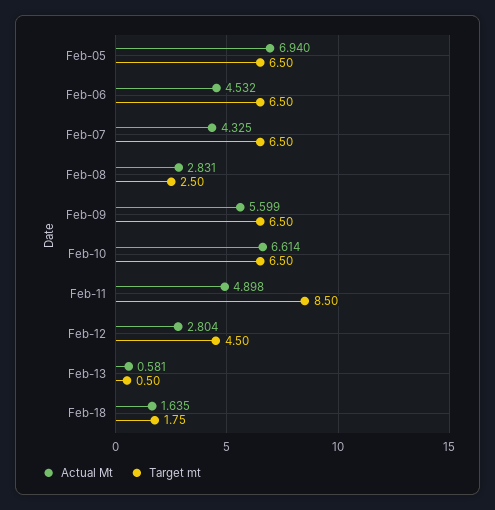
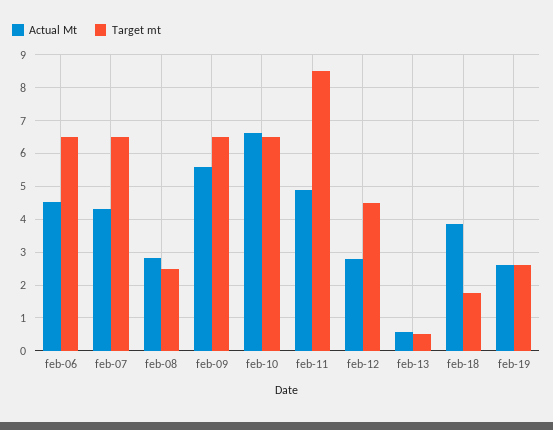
Actual Mt, Feb-05: 6.94 -> none
Target mt, Feb-05: 6.5 -> none
Actual Mt, Feb-18: 1.635 -> 3.8
Actual Mt, feb-19: none -> 2.6
Target mt, feb-19: none -> 2.6

